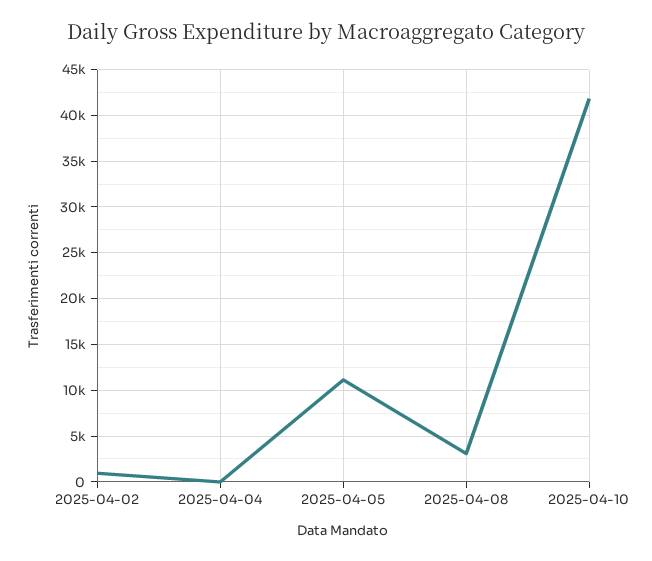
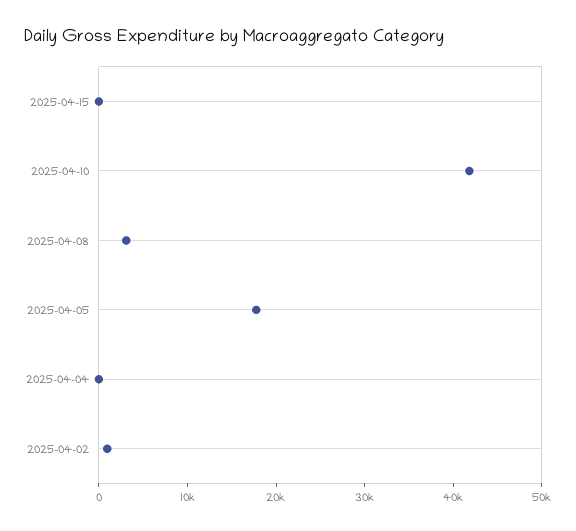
2025-04-05: 11000 -> 18000
2025-04-15: none -> 0

